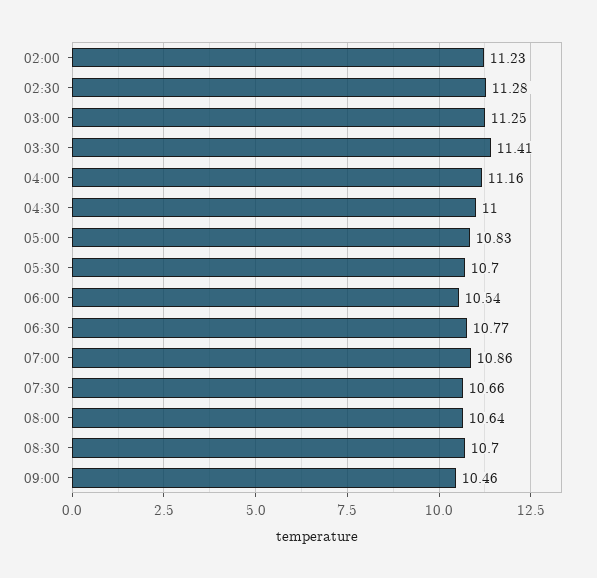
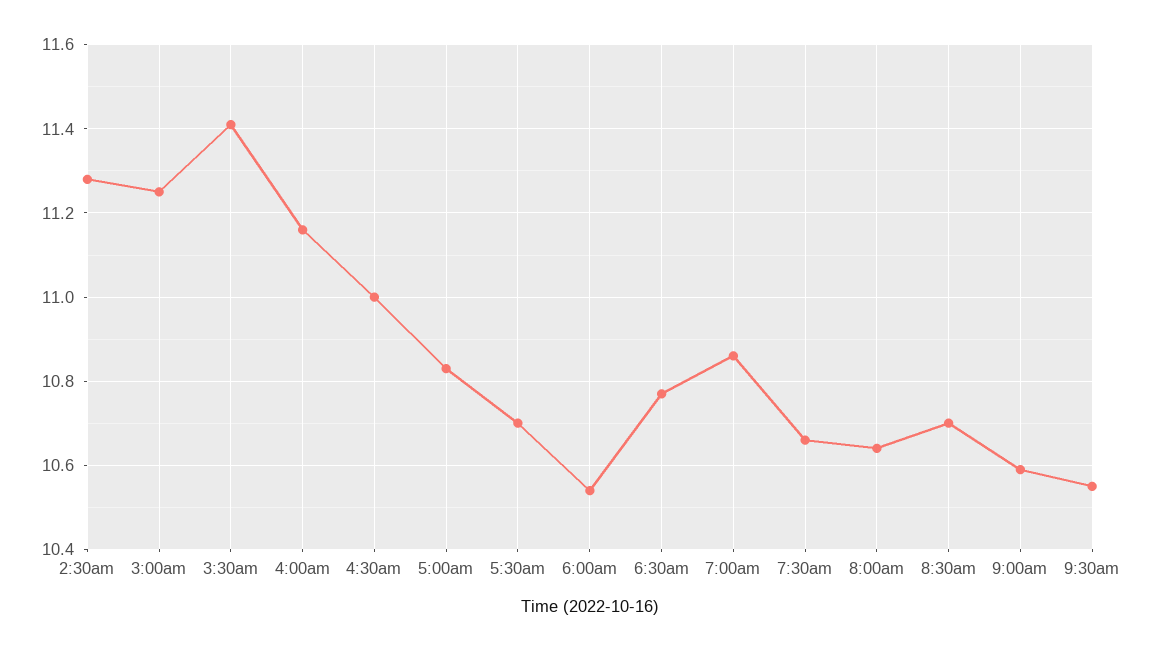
02:00: 11.23 -> none
09:00: 10.46 -> 10.6
9:30am: none -> 10.55

